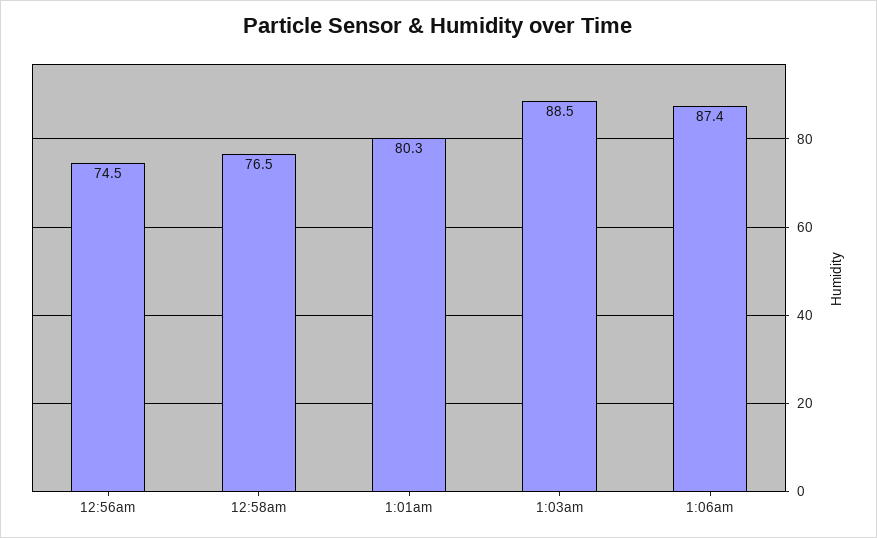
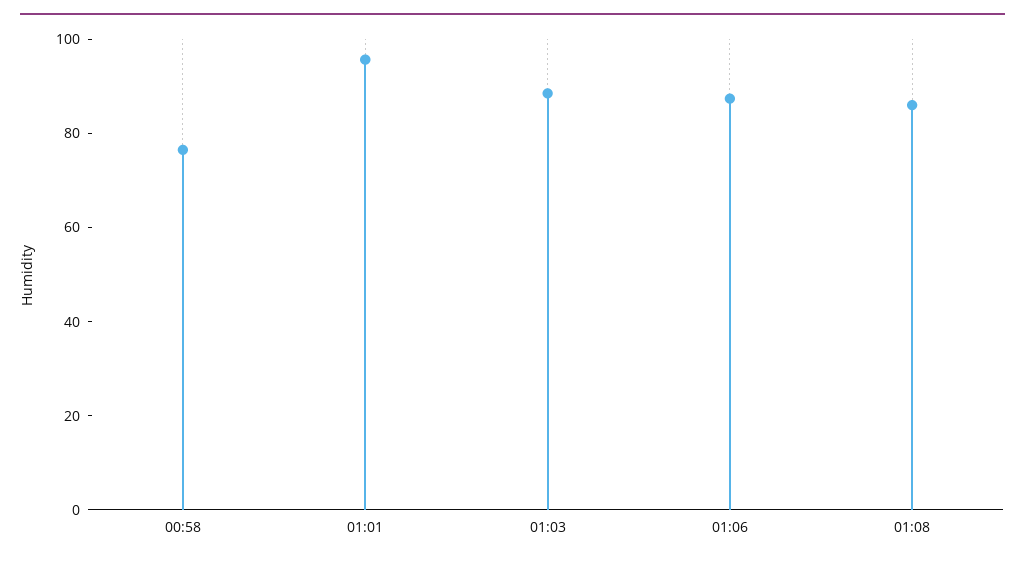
12:56am: 74.5 -> none
1:01am: 80.3 -> 95
01:08: none -> 85

